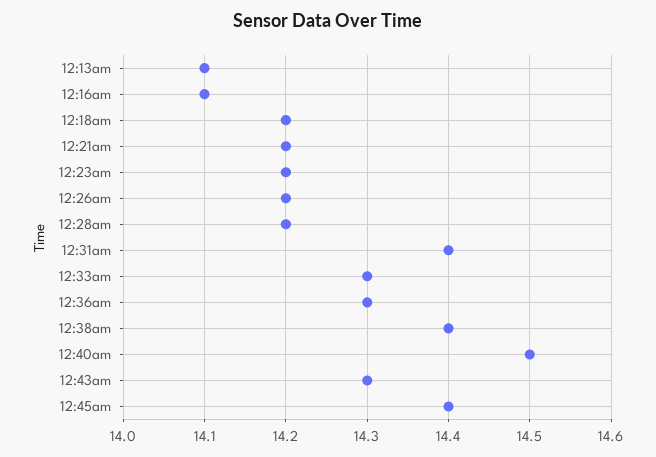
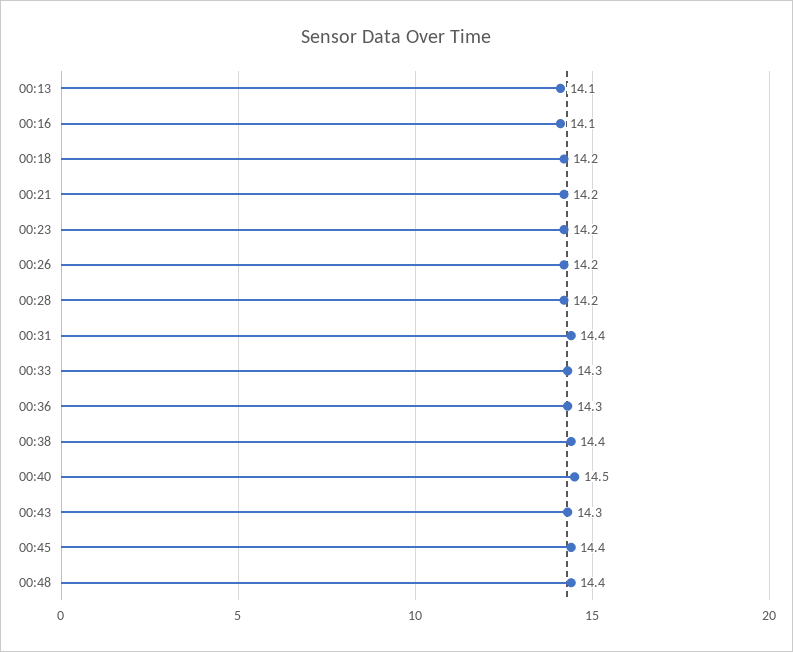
00:48: none -> 14.4

